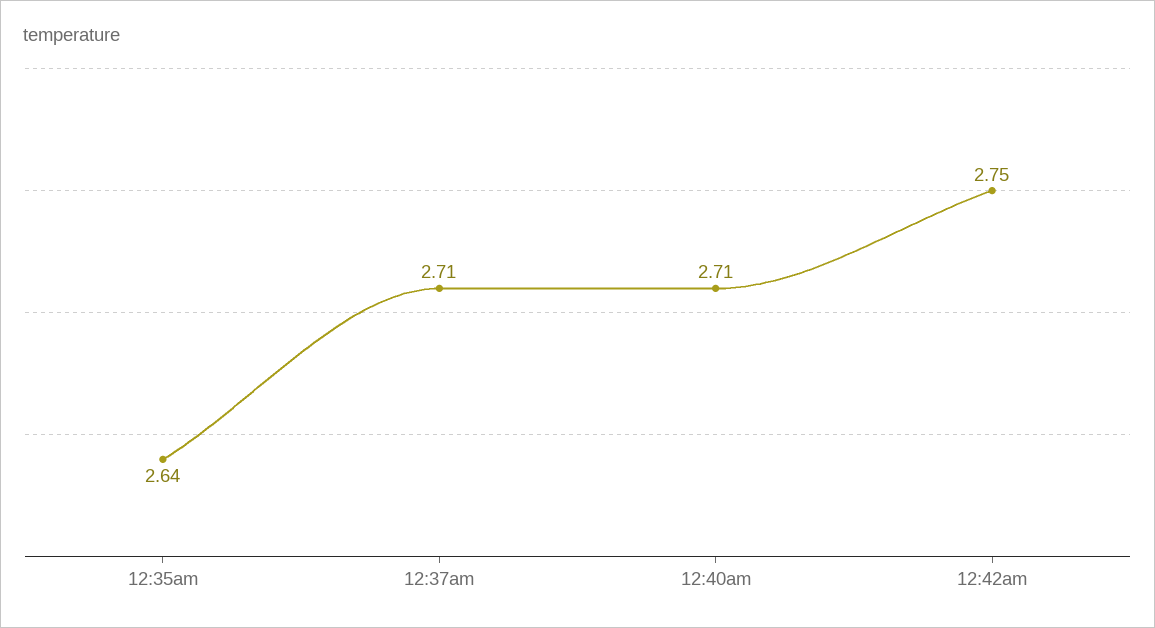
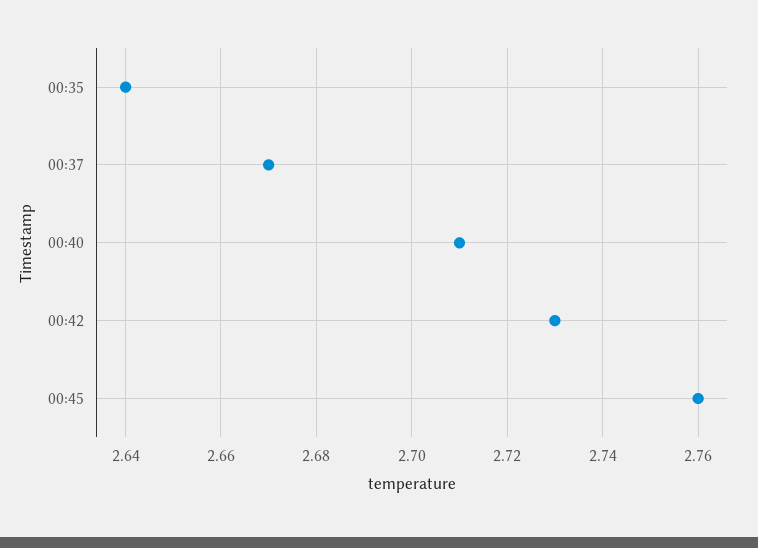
12:37am: 2.71 -> 2.67
12:42am: 2.75 -> 2.73
00:45: none -> 2.76

